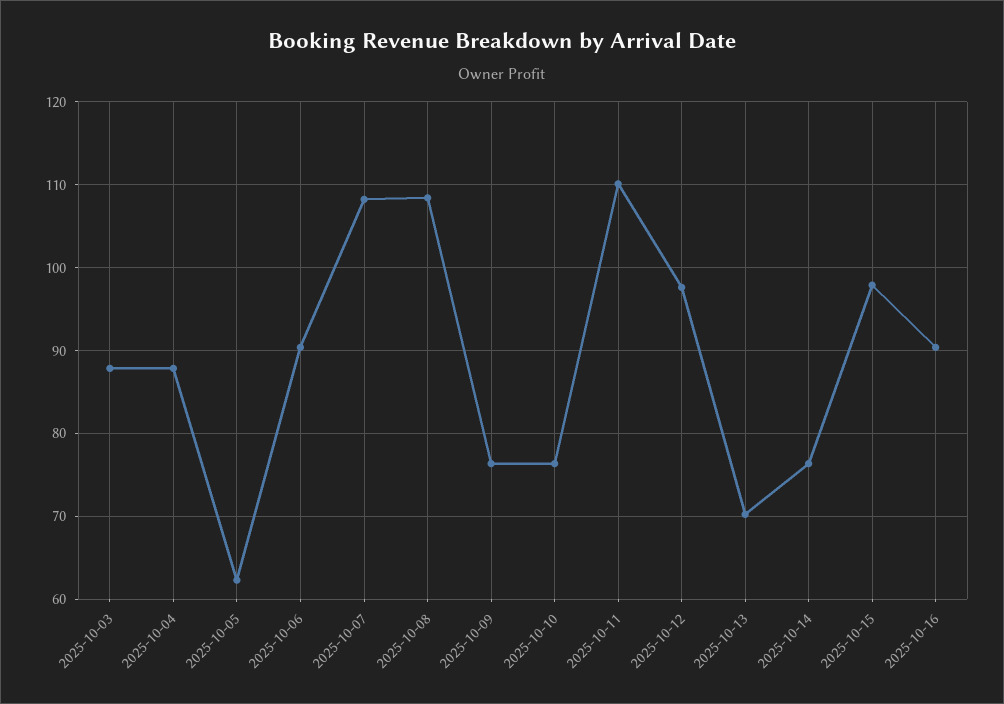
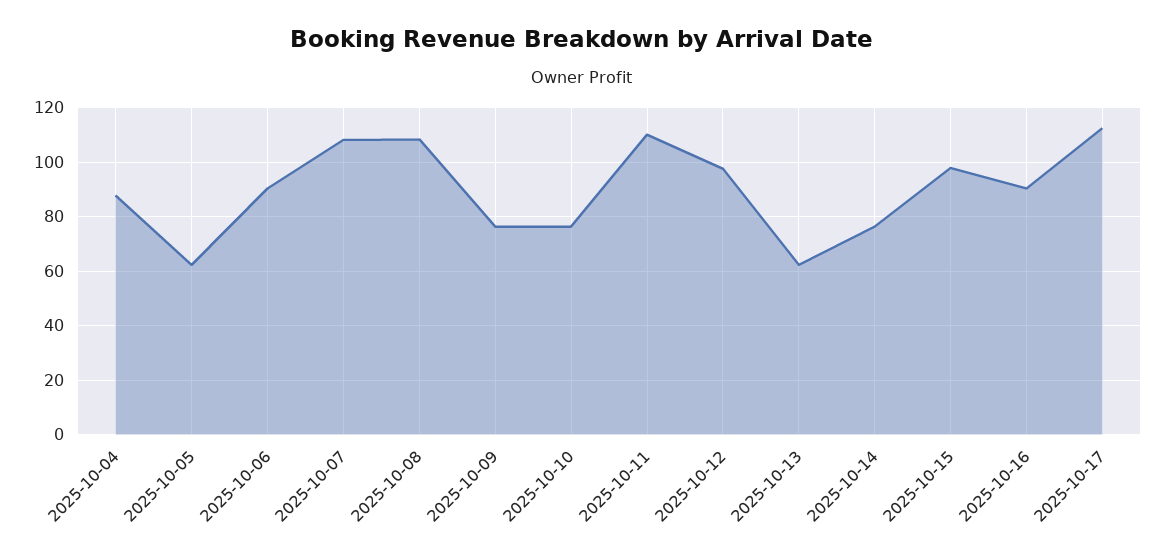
2025-10-03: 88 -> none
2025-10-13: 70 -> 62.5
2025-10-17: none -> 112.5

